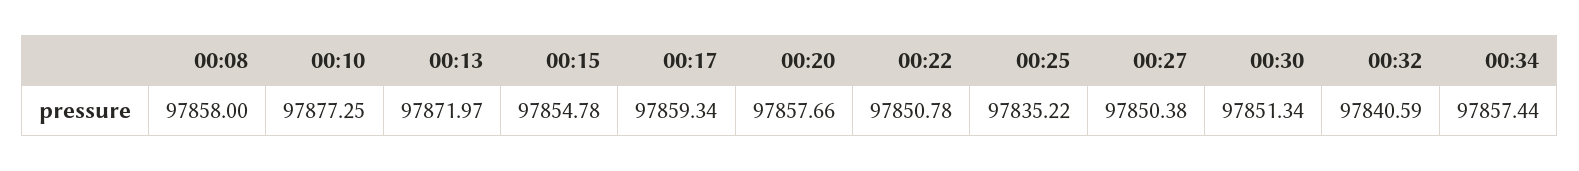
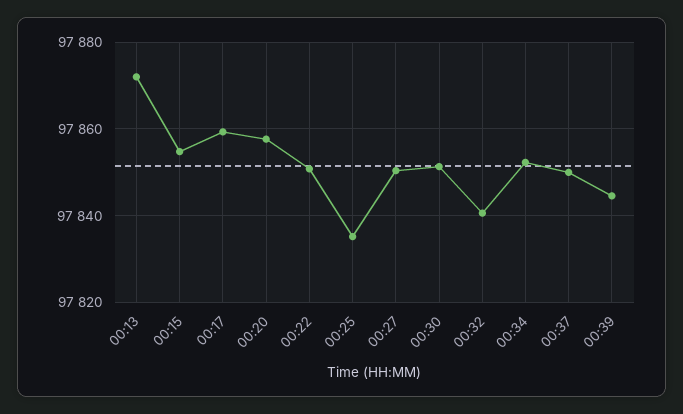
00:08: 97858 -> none
00:10: 97877.25 -> none
00:34: 97857.44 -> 97852
00:37: none -> 97850
00:39: none -> 97844

